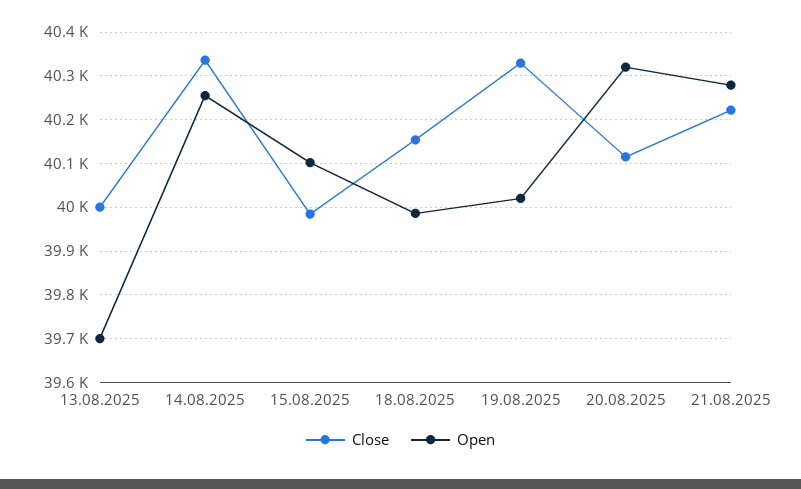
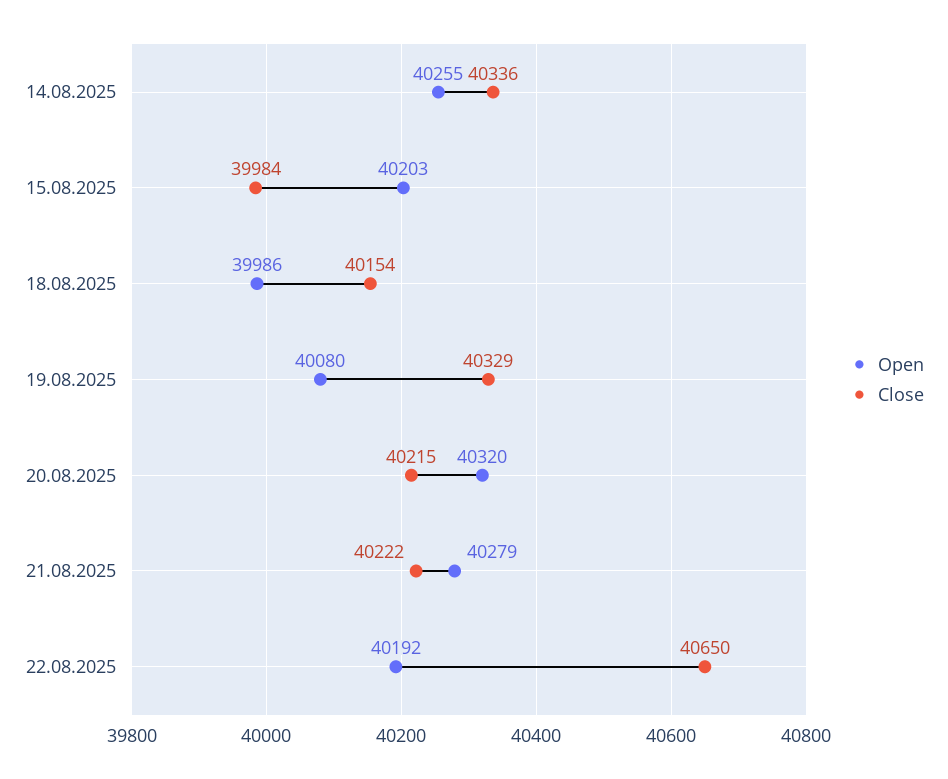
Close, 13.08.2025: 40000 -> none
Open, 13.08.2025: 39700 -> none
Open, 15.08.2025: 40100 -> 40203
Open, 19.08.2025: 40020 -> 40080
Close, 20.08.2025: 40120 -> 40215
Open, 22.08.2025: none -> 40192
Close, 22.08.2025: none -> 40650

